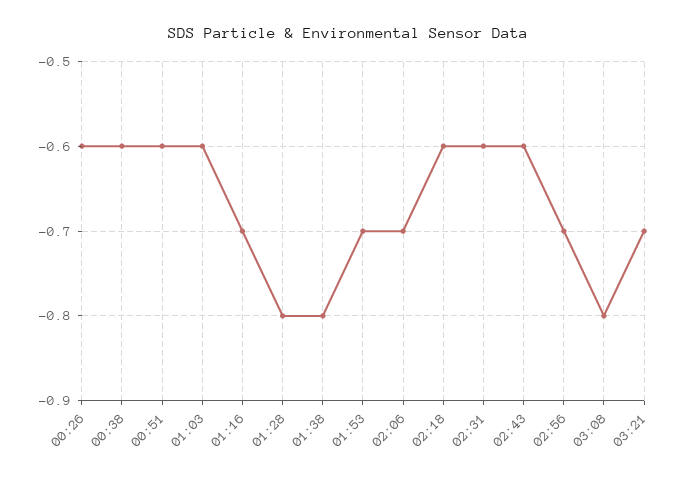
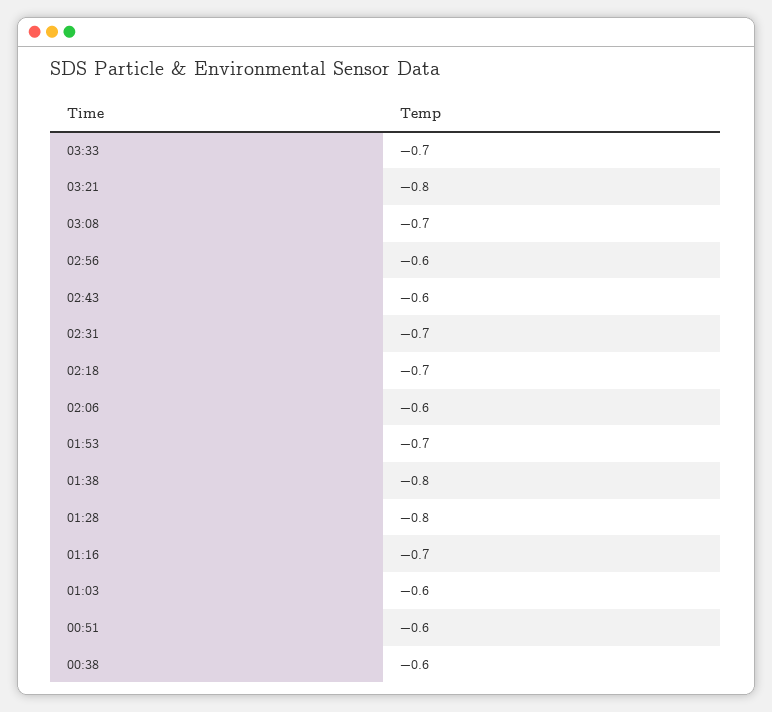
00:26: -0.6 -> none
02:06: -0.7 -> -0.6
02:18: -0.6 -> -0.7
02:31: -0.6 -> -0.7
02:56: -0.7 -> -0.6
03:08: -0.8 -> -0.7
03:21: -0.7 -> -0.8
03:33: none -> -0.7

